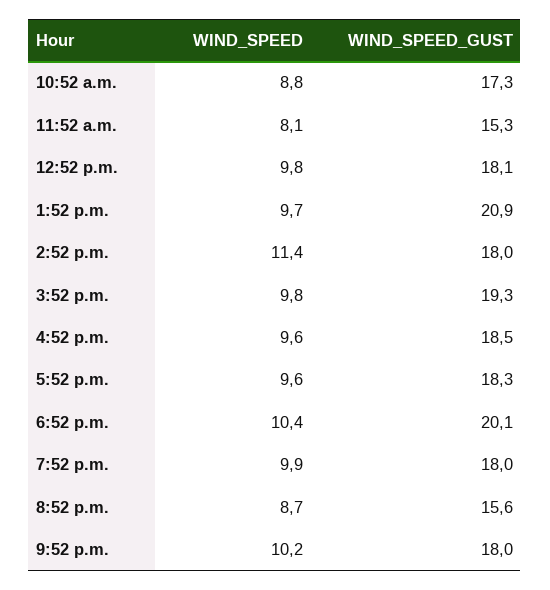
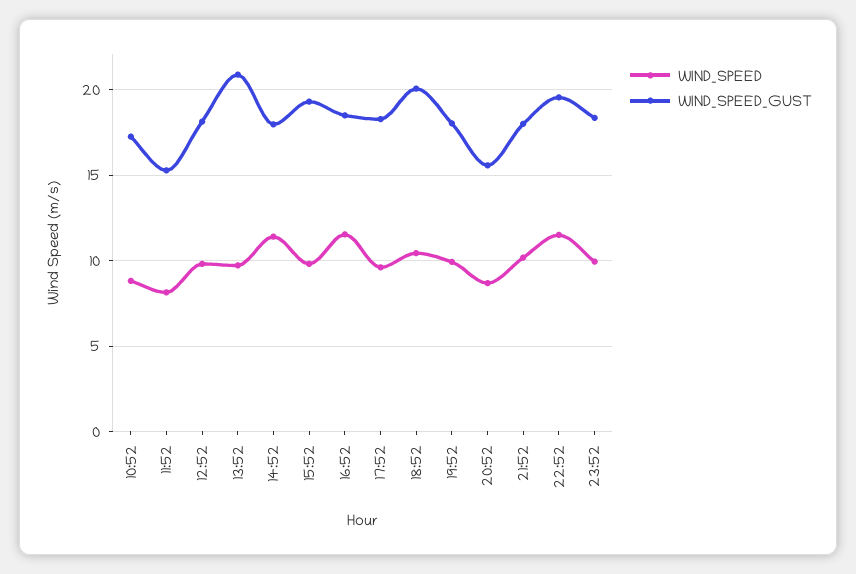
WIND_SPEED, 4:52 p.m.: 9.6 -> 11.5
WIND_SPEED, 22:52: none -> 11.5
WIND_SPEED_GUST, 22:52: none -> 19.5
WIND_SPEED, 23:52: none -> 10
WIND_SPEED_GUST, 23:52: none -> 18.5

